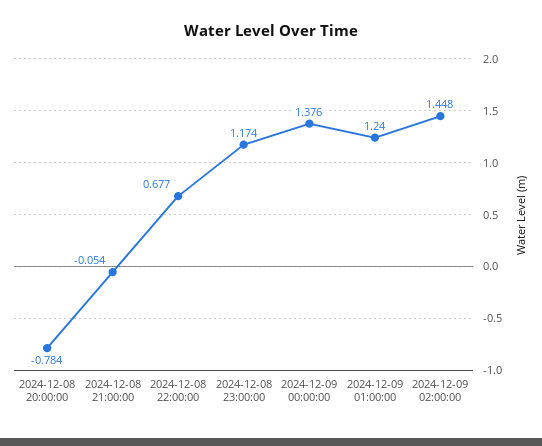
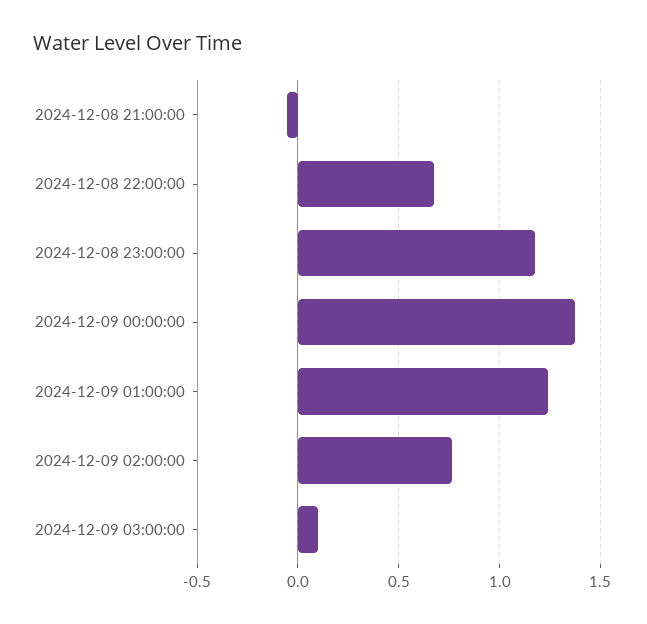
2024-12-08 20:00:00: -0.784 -> none
2024-12-09 02:00:00: 1.448 -> 0.75
2024-12-09 03:00:00: none -> 0.1

